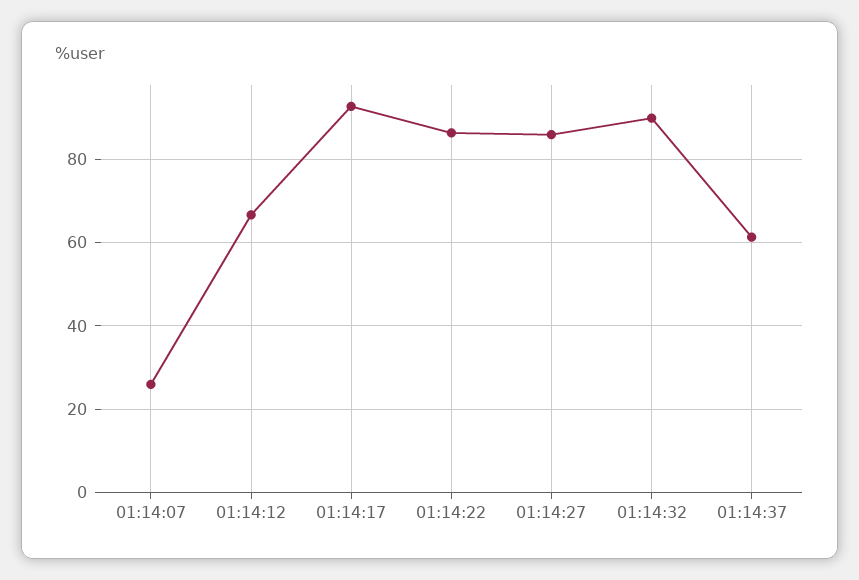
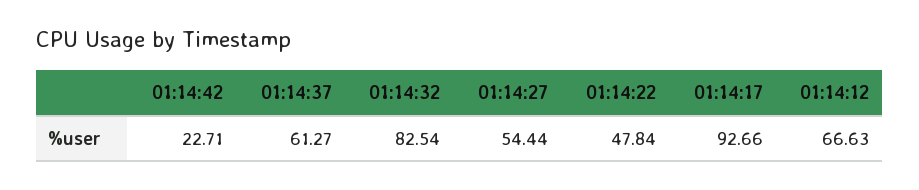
01:14:07: 26 -> none
01:14:22: 86 -> 47.84
01:14:27: 86 -> 54.44
01:14:32: 90 -> 82.54
01:14:42: none -> 22.71

